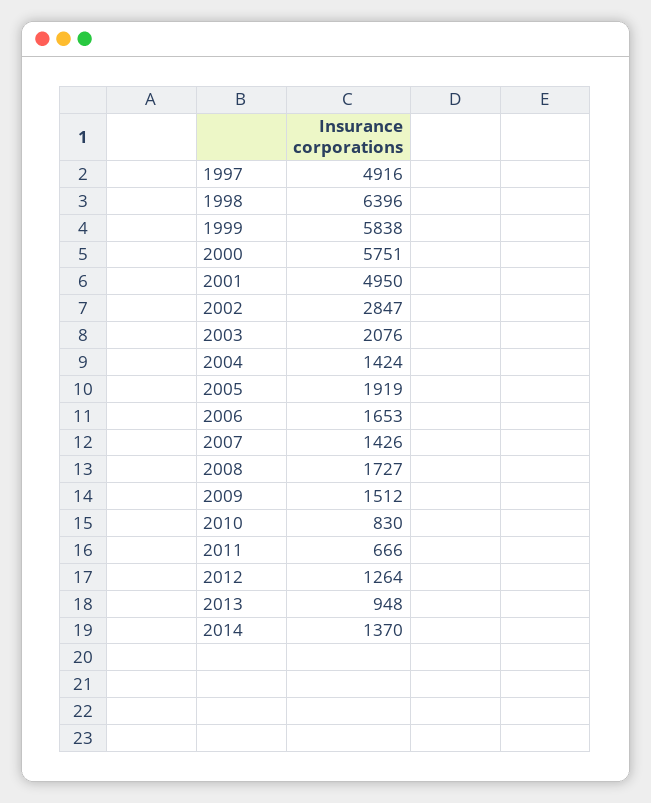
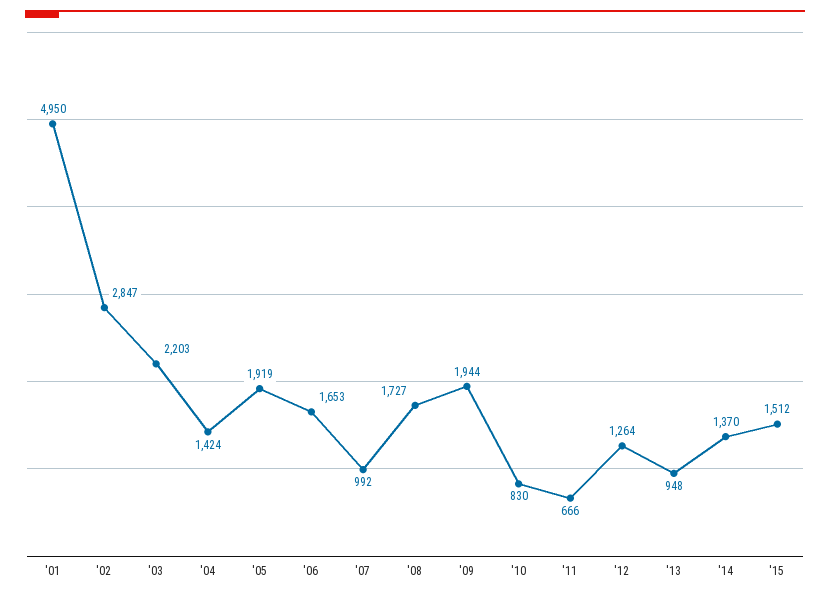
1997: 4916 -> none
1998: 6396 -> none
1999: 5838 -> none
2000: 5751 -> none
2003: 2076 -> 2203
2007: 1426 -> 992
2009: 1512 -> 1944
'15: none -> 1512

